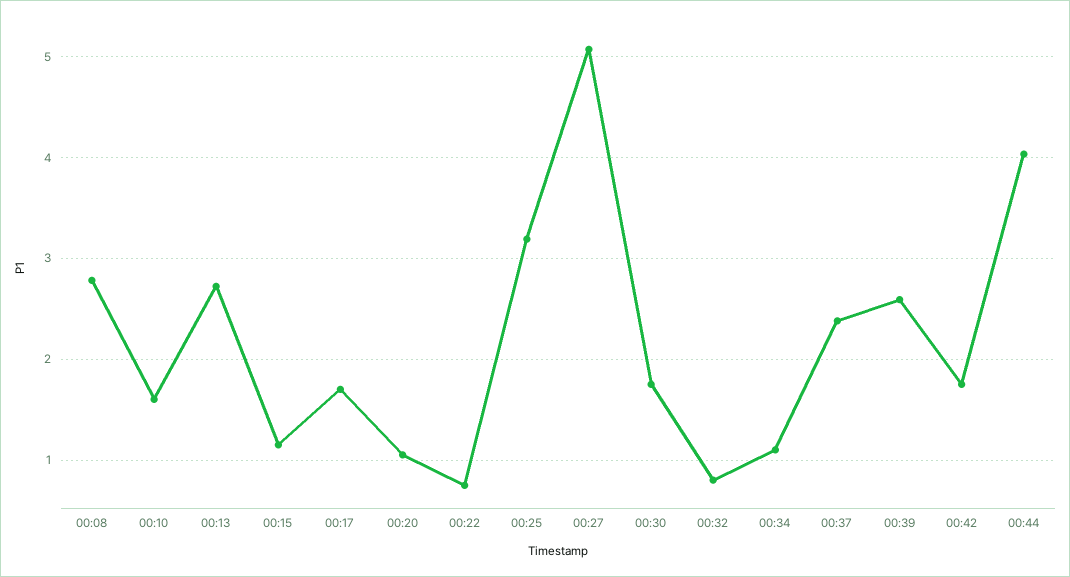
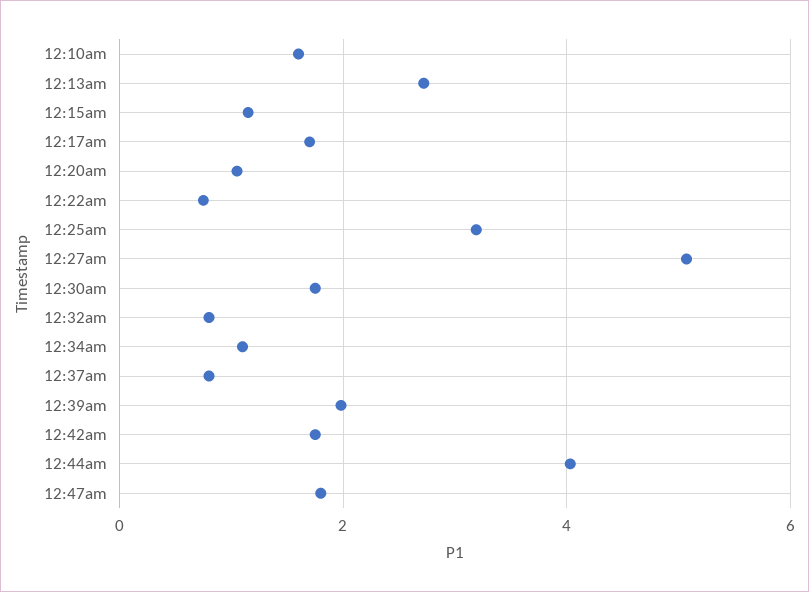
00:08: 2.8 -> none
00:37: 2.4 -> 0.8
00:39: 2.6 -> 2
12:47am: none -> 1.8

